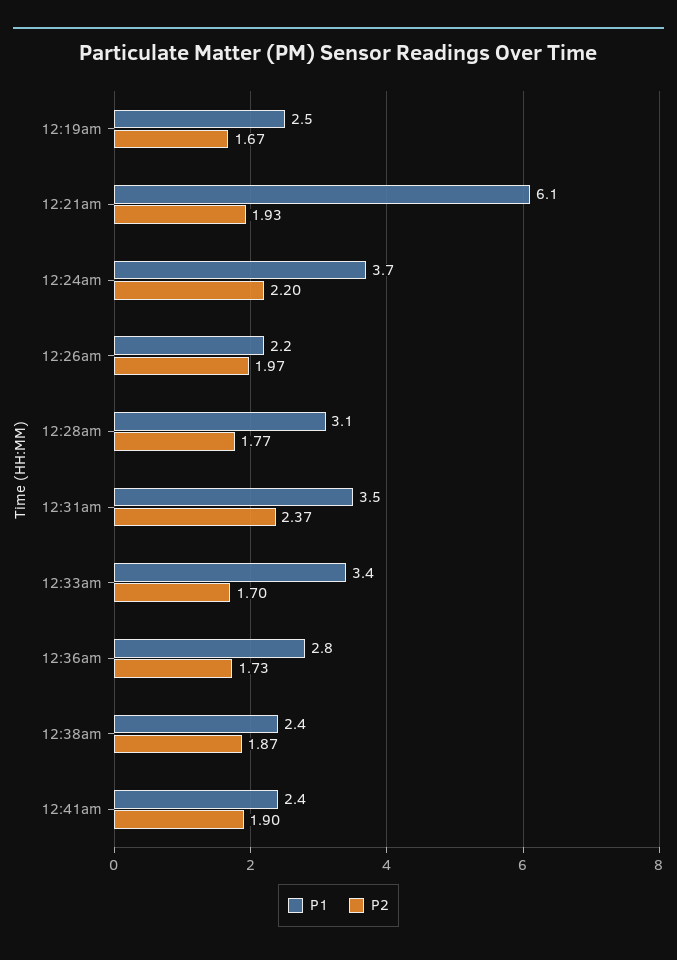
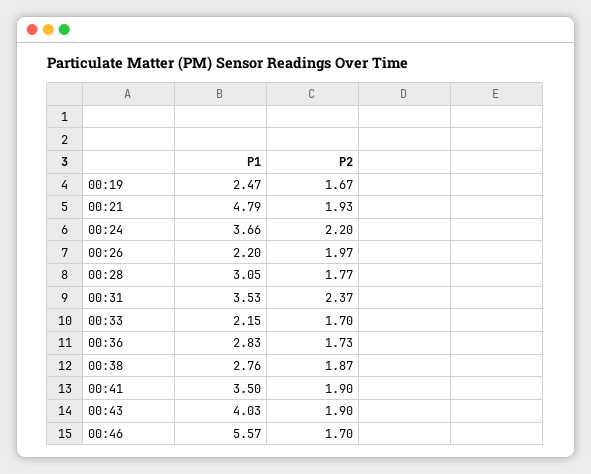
P1, 12:21am: 6.1 -> 4.79
P1, 12:33am: 3.4 -> 2.15
P1, 12:38am: 2.4 -> 2.76
P1, 12:41am: 2.4 -> 3.5
P1, 00:43: none -> 4.03
P2, 00:43: none -> 1.9
P1, 00:46: none -> 5.57
P2, 00:46: none -> 1.7

